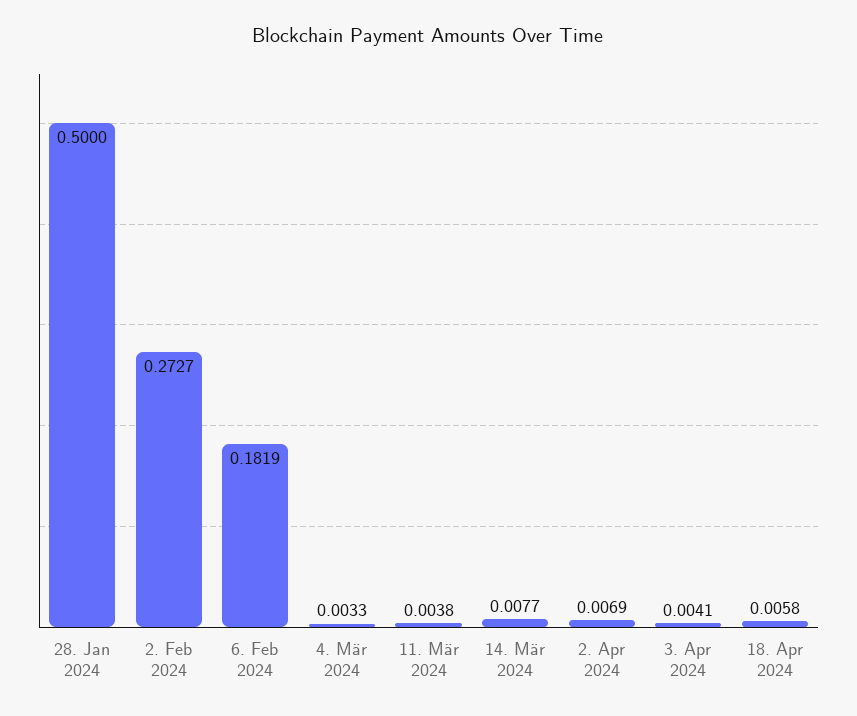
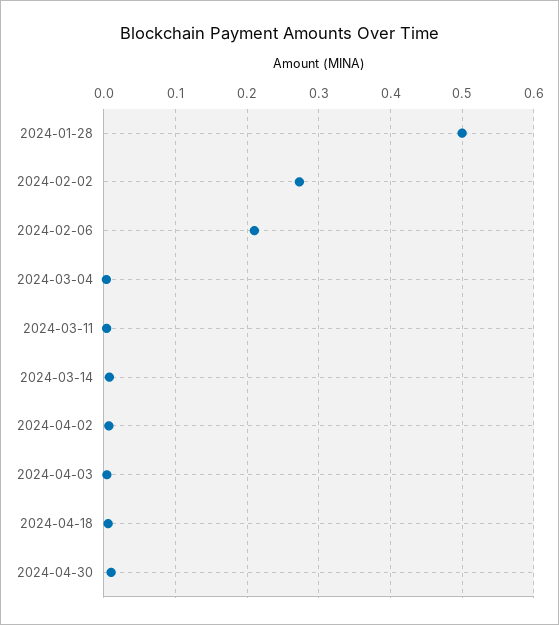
6. Feb 2024: 0.1819 -> 0.21
2024-04-30: none -> 0.01

